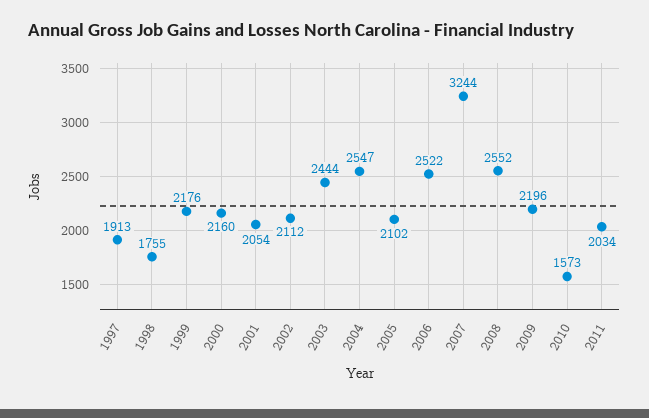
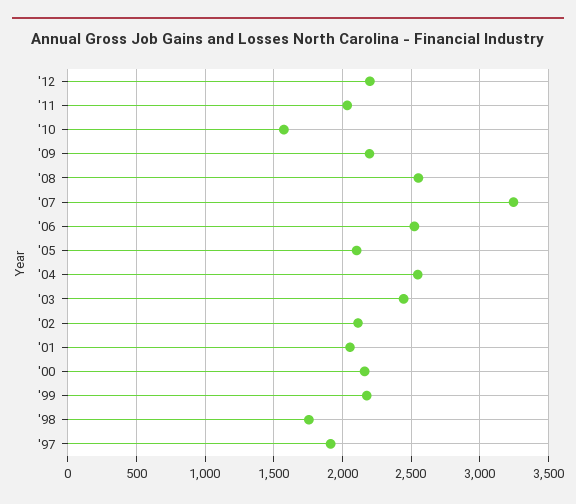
'12: none -> 2200

